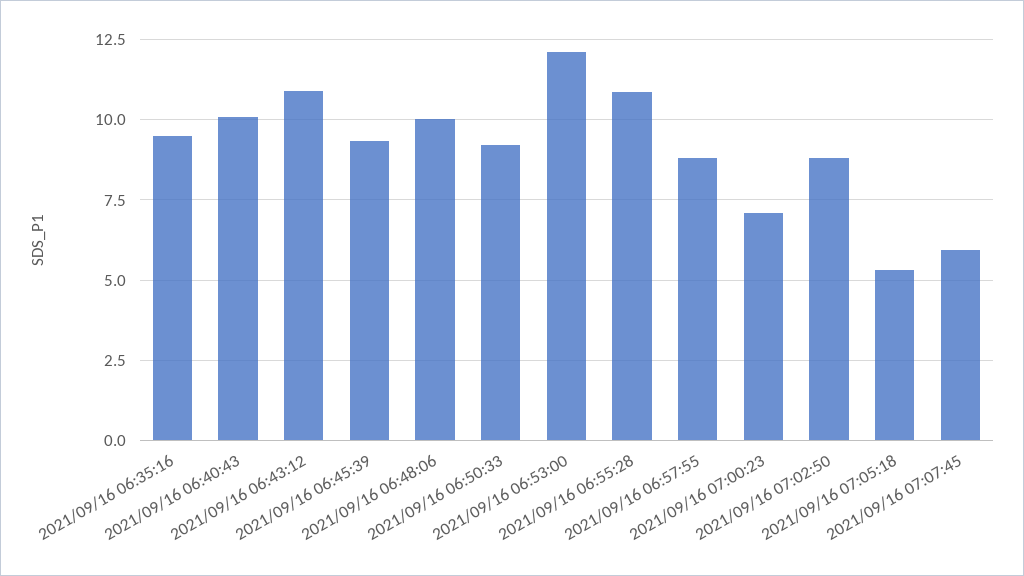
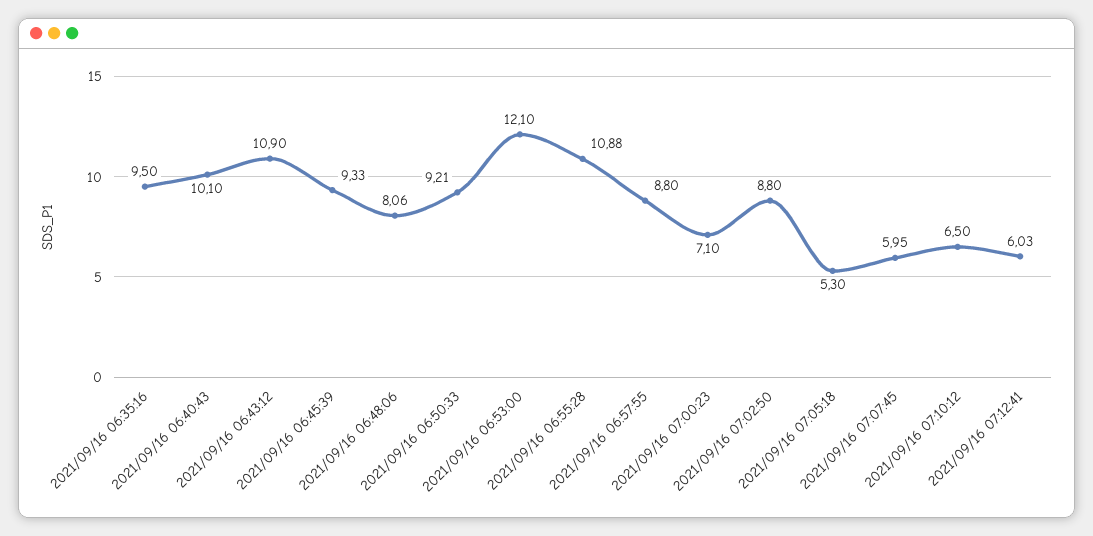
2021/09/16 06:48:06: 10 -> 8.06
2021/09/16 07:10:12: none -> 6.5
2021/09/16 07:12:41: none -> 6.03

